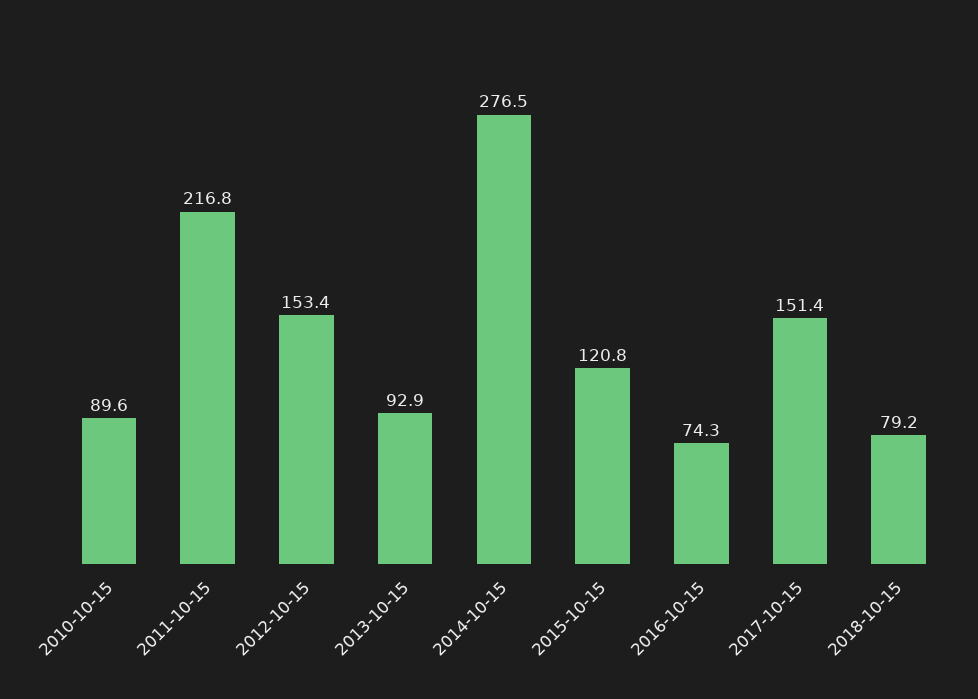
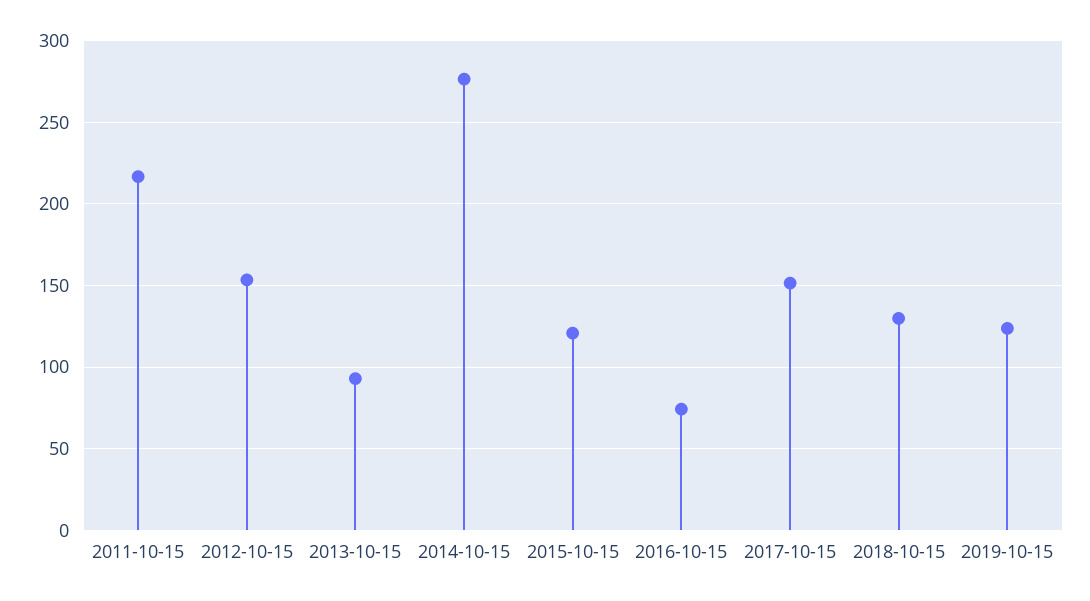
2010-10-15: 89.6 -> none
2018-10-15: 79.2 -> 130
2019-10-15: none -> 125

